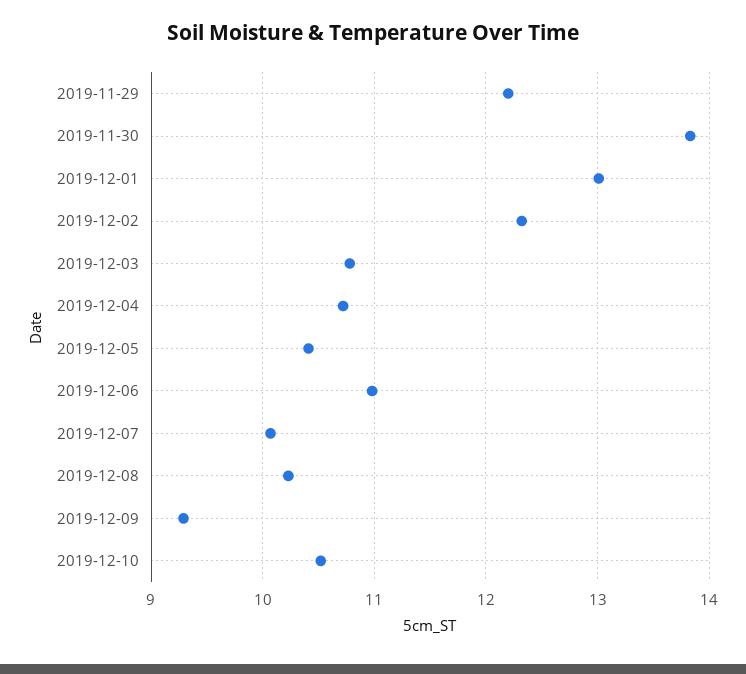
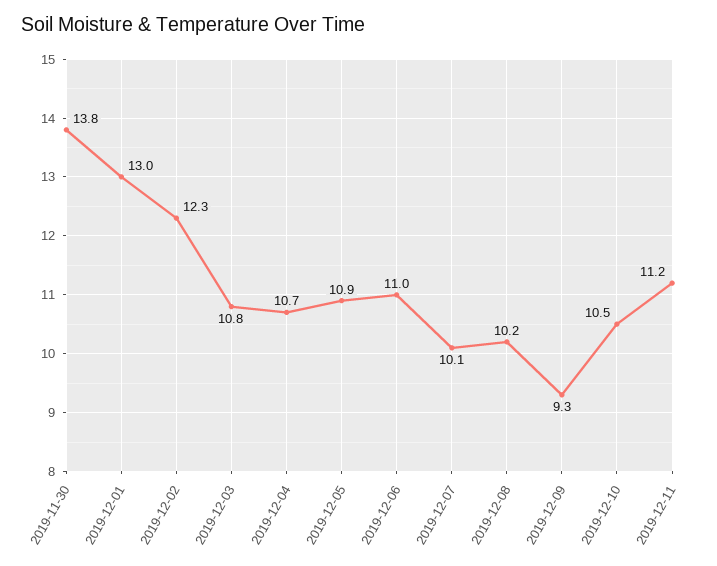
2019-11-29: 12.2 -> none
2019-12-05: 10.4 -> 10.9
2019-12-11: none -> 11.2

